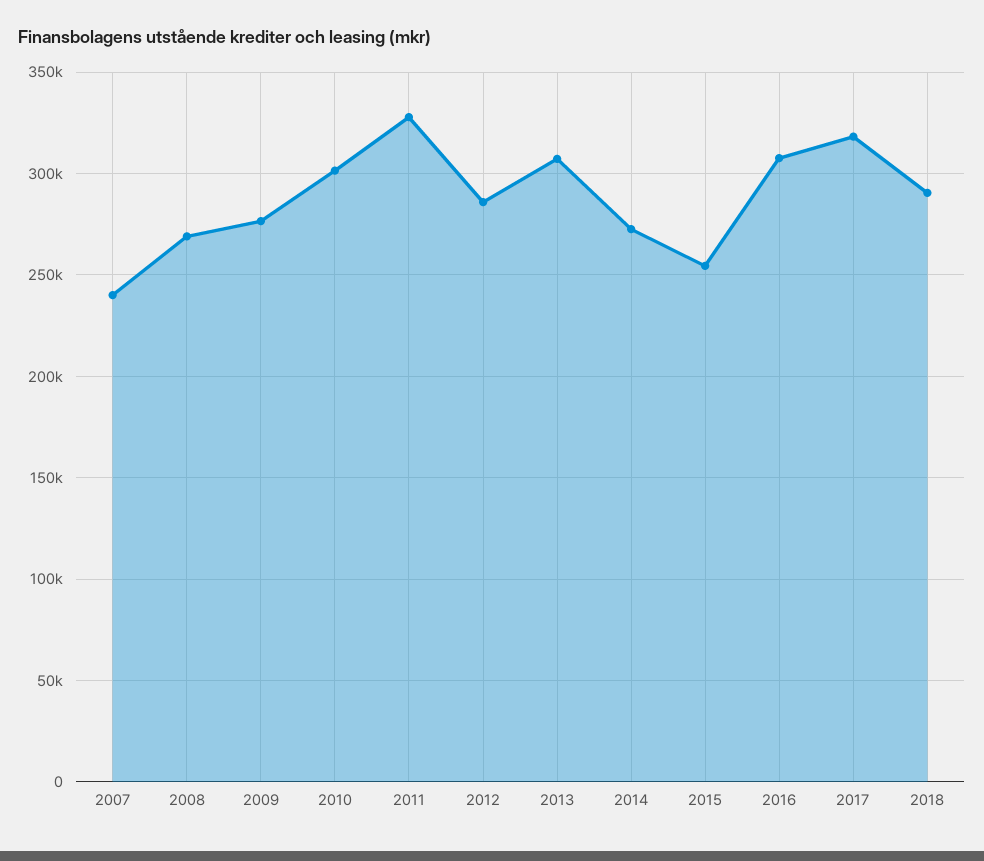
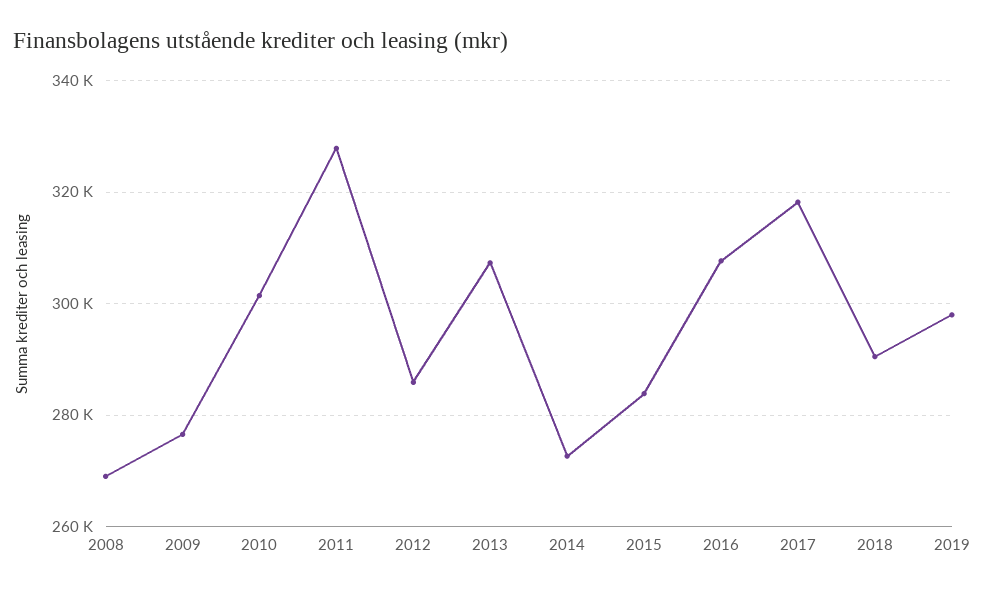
2007: 240000 -> none
2015: 255000 -> 284000
2019: none -> 298000

